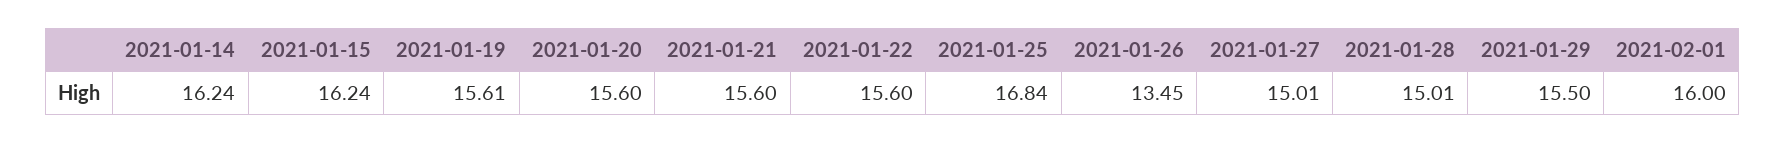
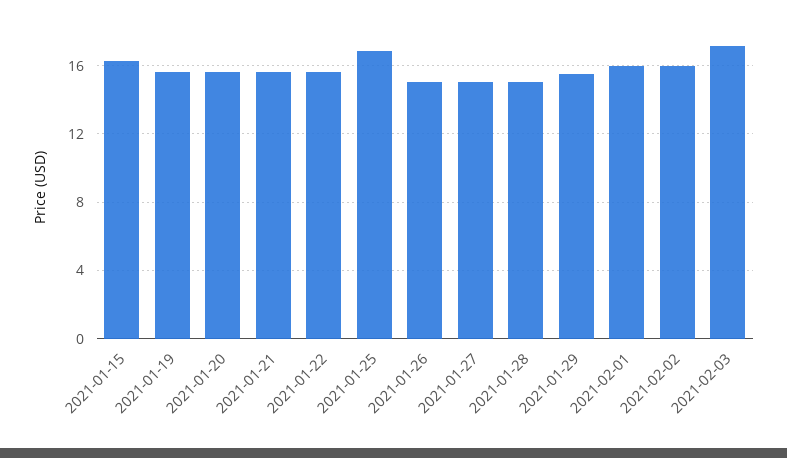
2021-01-14: 16.24 -> none
2021-01-26: 13.45 -> 15
2021-02-02: none -> 16
2021-02-03: none -> 17

